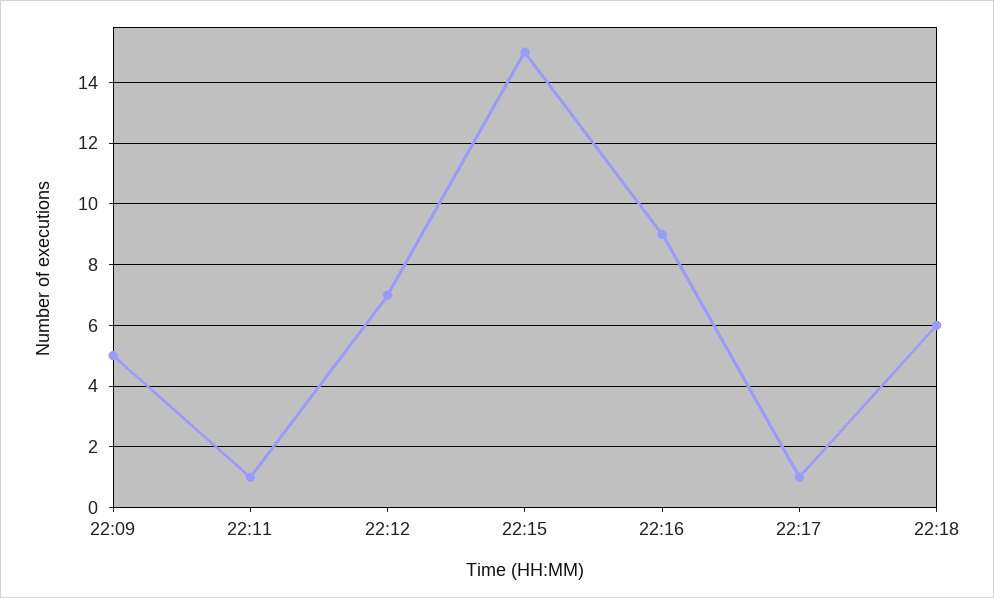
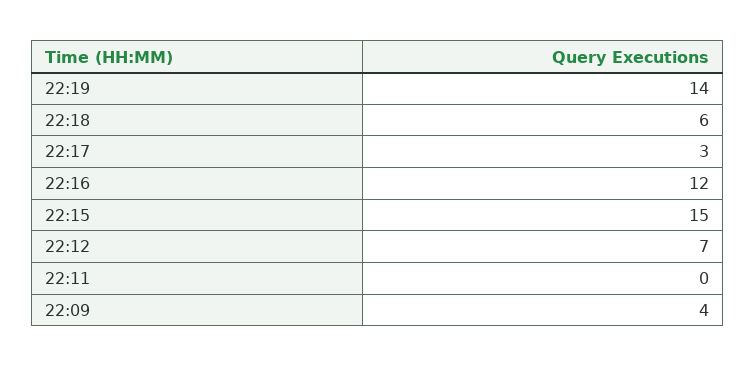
22:09: 5 -> 4
22:11: 1 -> 0
22:16: 9 -> 12
22:17: 1 -> 3
22:19: none -> 14

